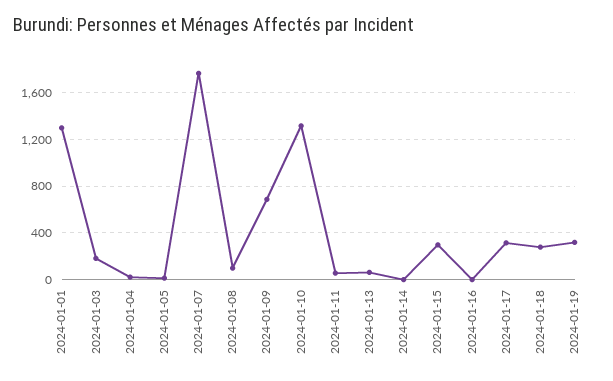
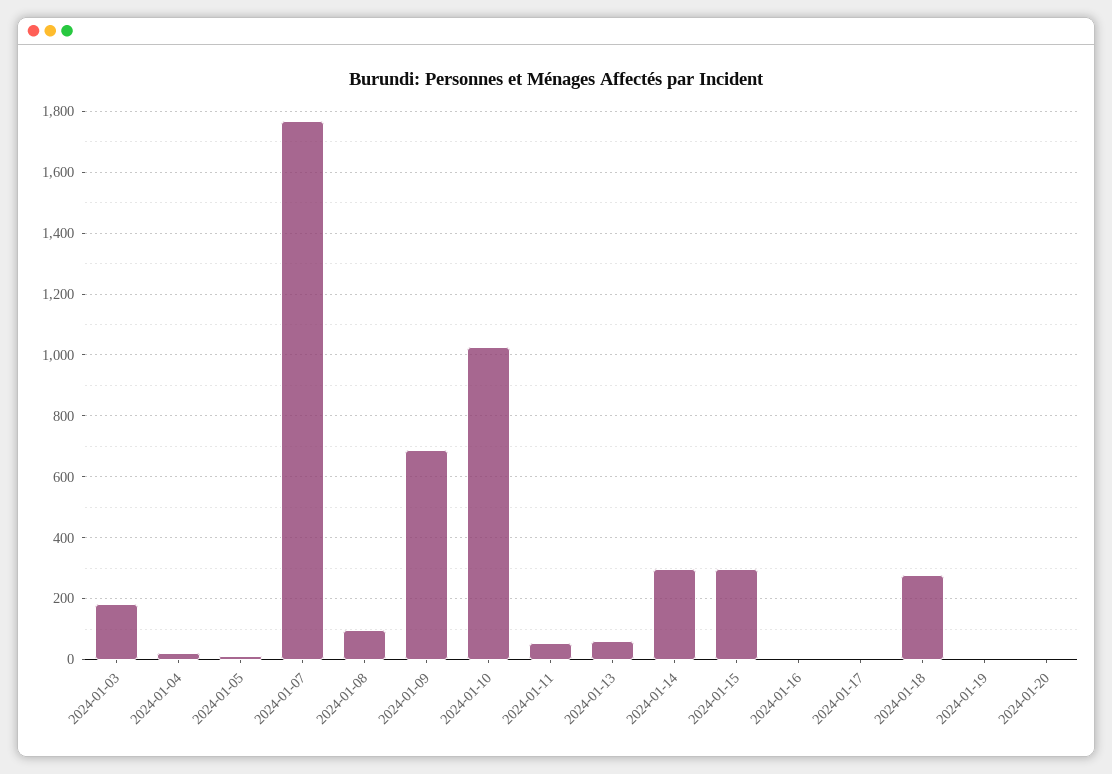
2024-01-01: 1300 -> none
2024-01-10: 1300 -> 1020
2024-01-14: 0 -> 300
2024-01-17: 300 -> 0
2024-01-19: 300 -> 0
2024-01-20: none -> 0

